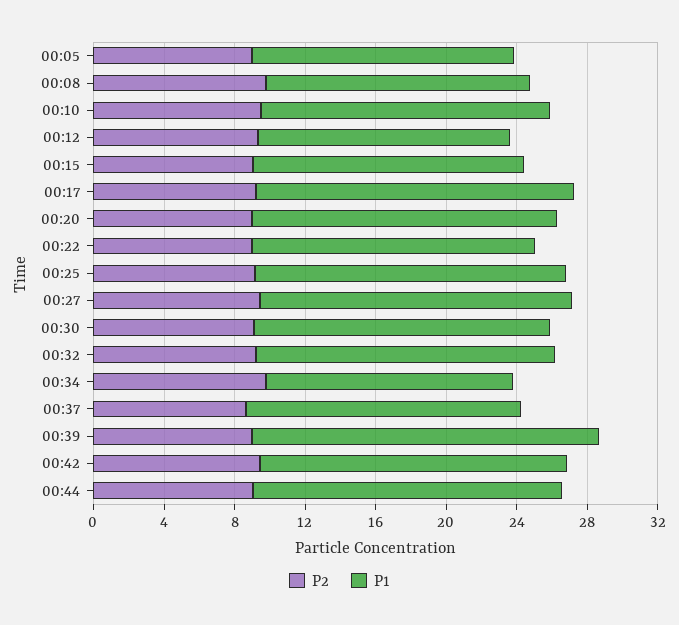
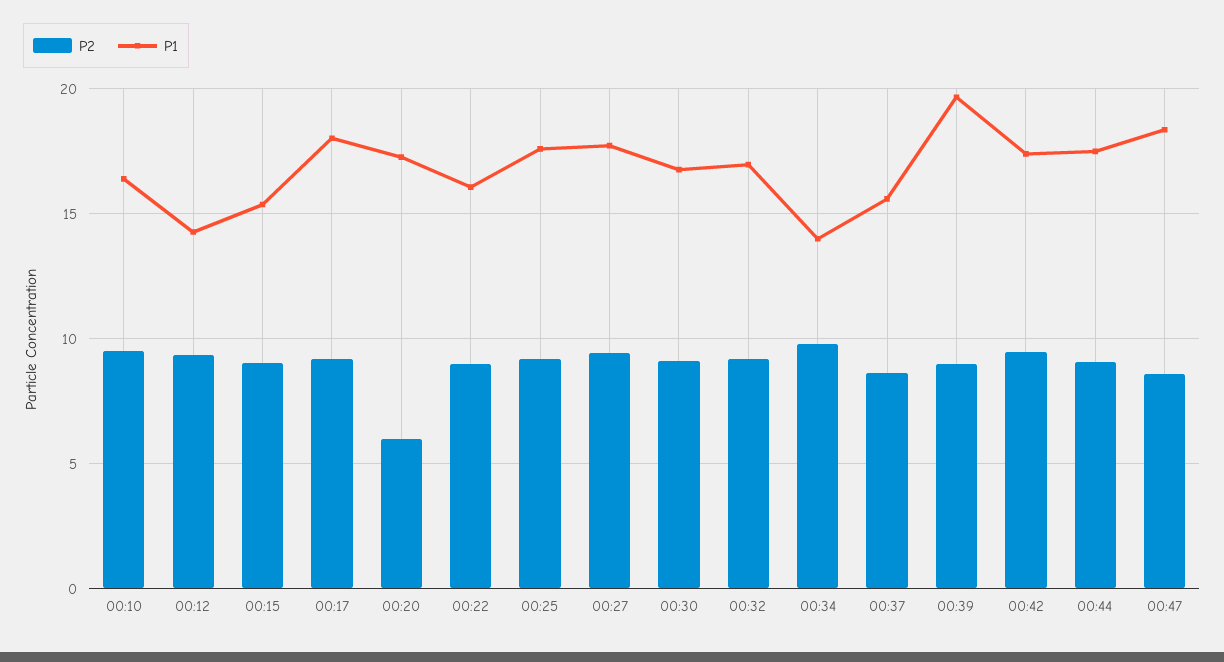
P2, 00:05: 9 -> none
P1, 00:05: 15 -> none
P2, 00:08: 10 -> none
P1, 00:08: 15 -> none
P2, 00:20: 9 -> 6
P2, 00:47: none -> 8.5
P1, 00:47: none -> 18.5

